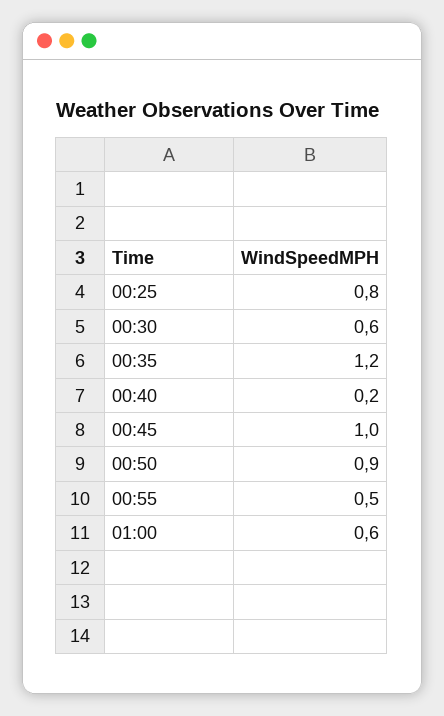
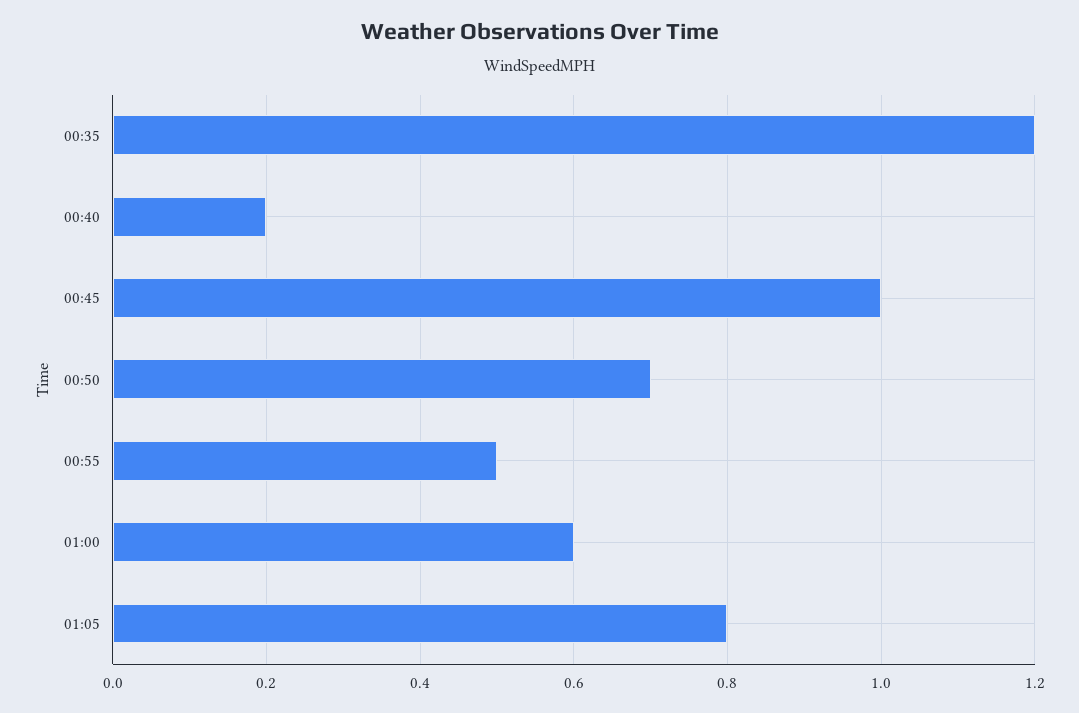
00:25: 0.8 -> none
00:30: 0.6 -> none
00:50: 0.9 -> 0.7
01:05: none -> 0.8

